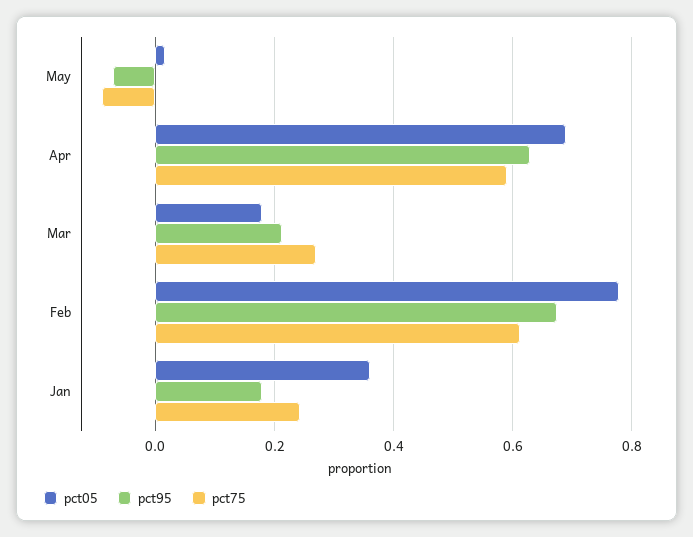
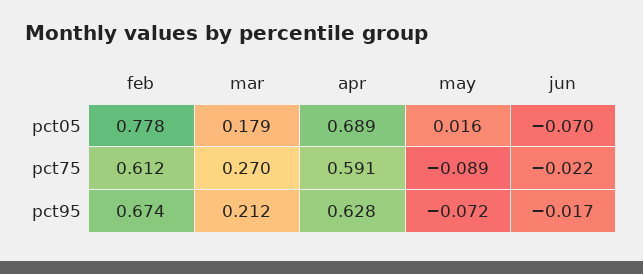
pct05, Jan: 0.36 -> none
pct95, Jan: 0.18 -> none
pct75, Jan: 0.24 -> none
pct05, jun: none -> -0.07
pct75, jun: none -> -0.022
pct95, jun: none -> -0.017

